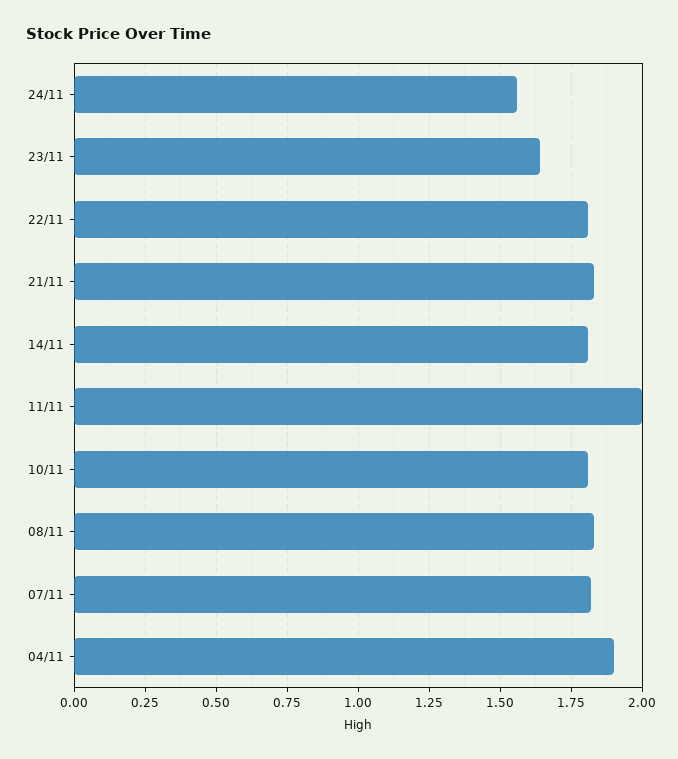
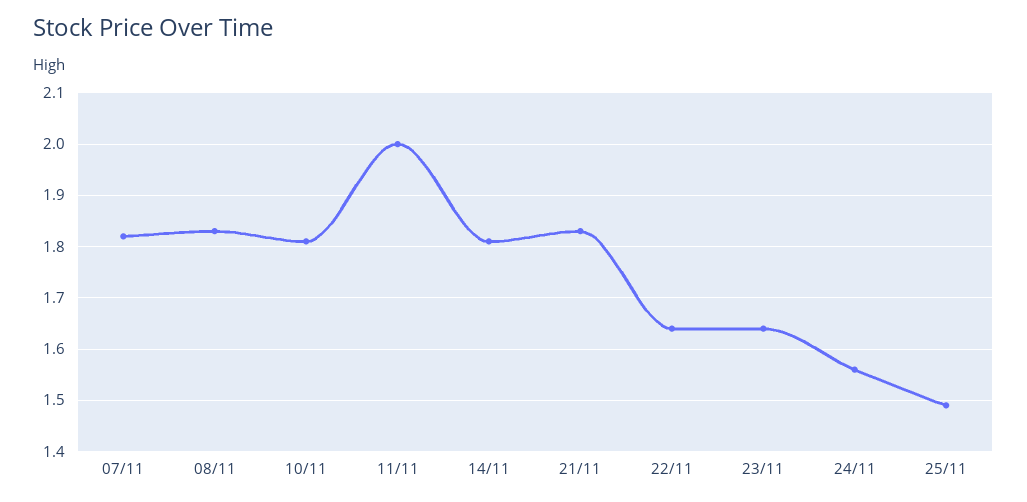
22/11: 1.8 -> 1.65
04/11: 1.9 -> none
25/11: none -> 1.5

